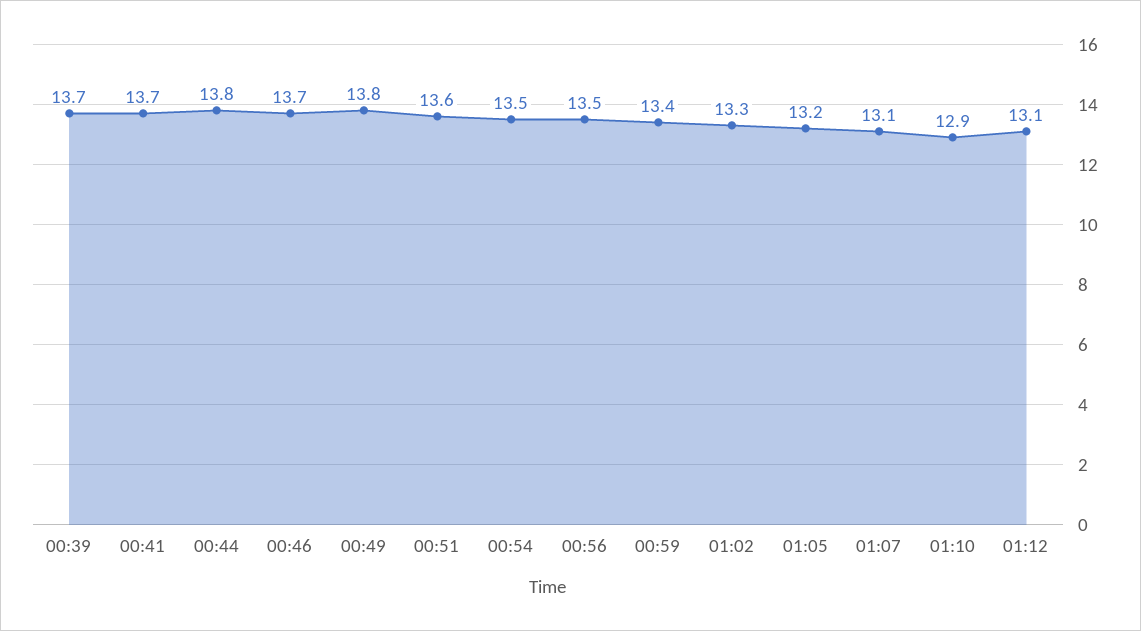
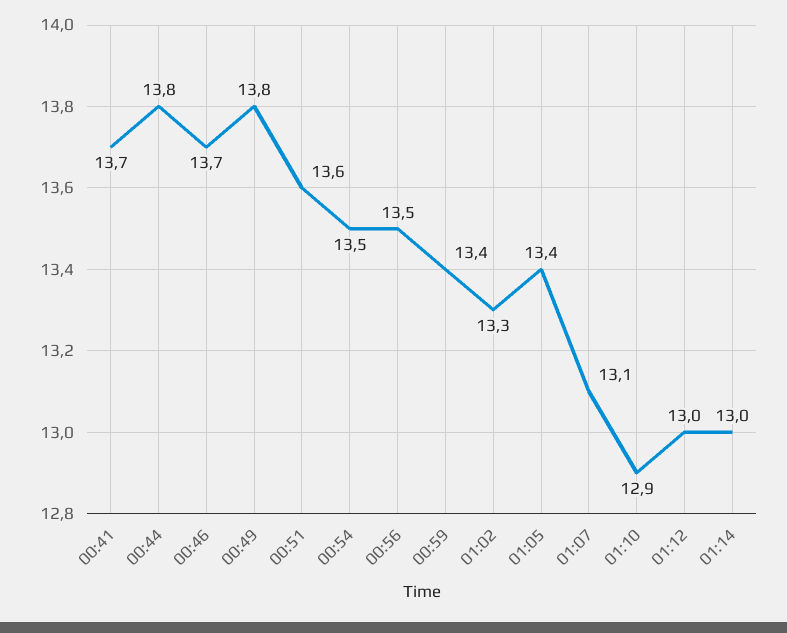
00:39: 13.7 -> none
01:05: 13.2 -> 13.4
01:12: 13.1 -> 13
01:14: none -> 13

